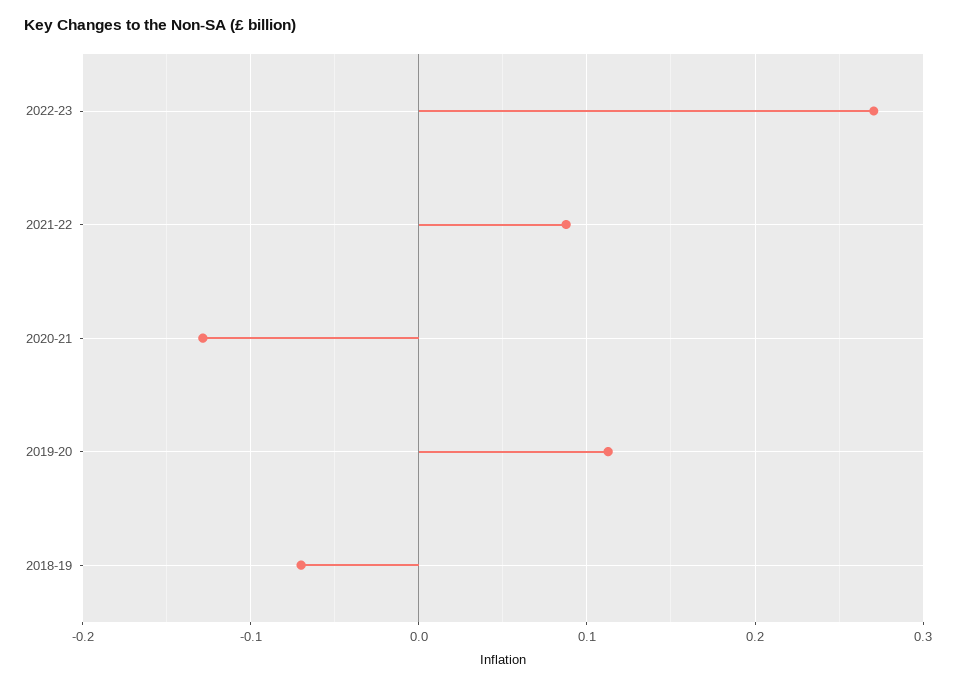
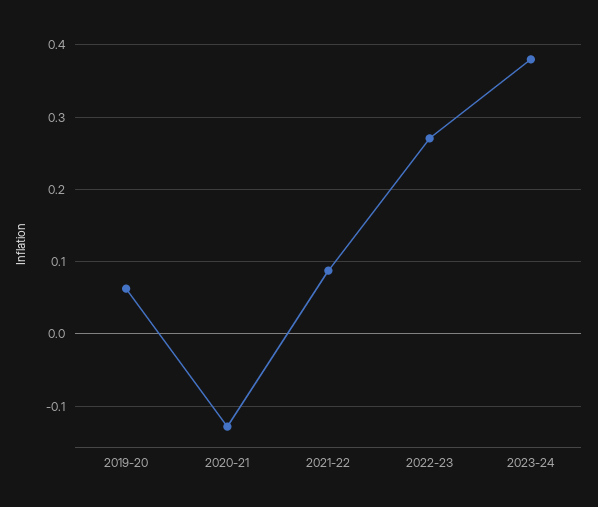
2019-20: 0.11 -> 0.06
2018-19: -0.07 -> none
2023-24: none -> 0.38

